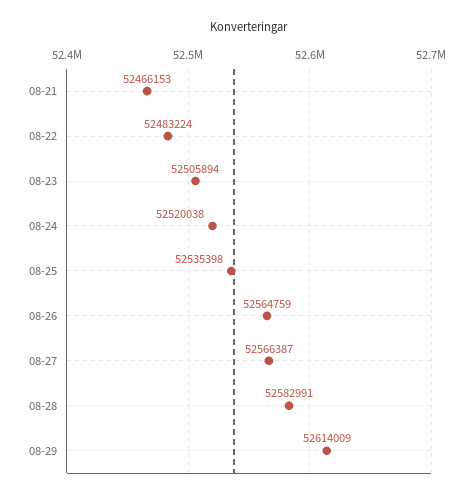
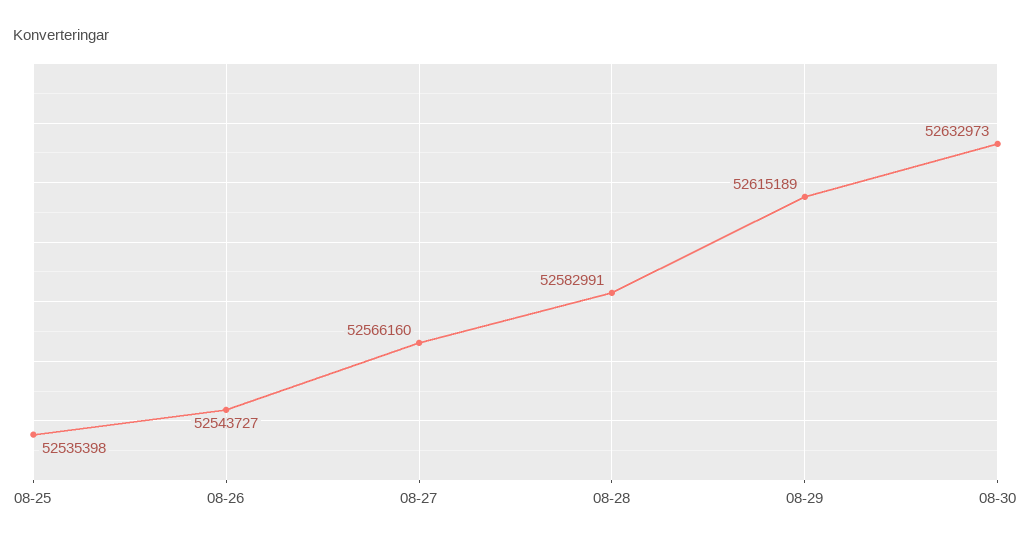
08-21: 52466153 -> none
08-22: 52483224 -> none
08-23: 52505894 -> none
08-24: 52520038 -> none
08-26: 52564759 -> 52543727
08-27: 52566387 -> 52566160
08-29: 52614009 -> 52615189
08-30: none -> 52632973

